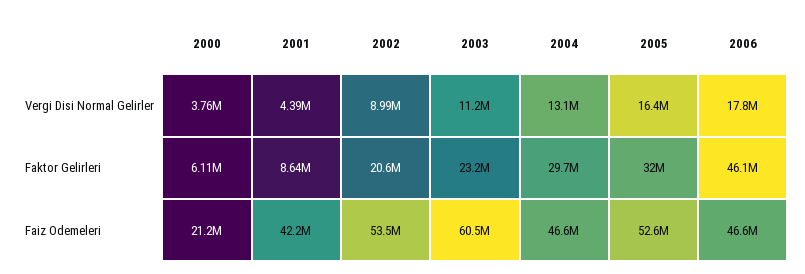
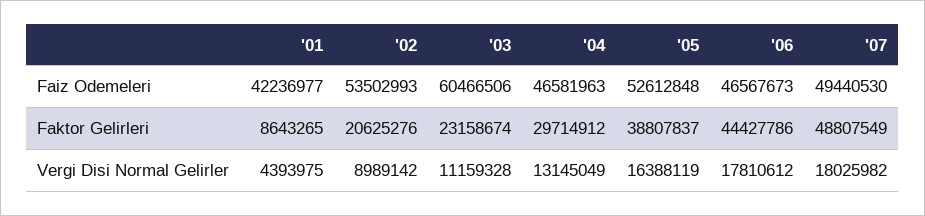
2000, Vergi Disi Normal Gelirler: 3760000 -> none
2000, Faktor Gelirleri: 6110000 -> none
2005, Faktor Gelirleri: 32000000 -> 38807837
2006, Faktor Gelirleri: 46100000 -> 44427786
2000, Faiz Odemeleri: 21200000 -> none
'07, Faiz Odemeleri: none -> 49440530
'07, Faktor Gelirleri: none -> 48807549
'07, Vergi Disi Normal Gelirler: none -> 18025982

